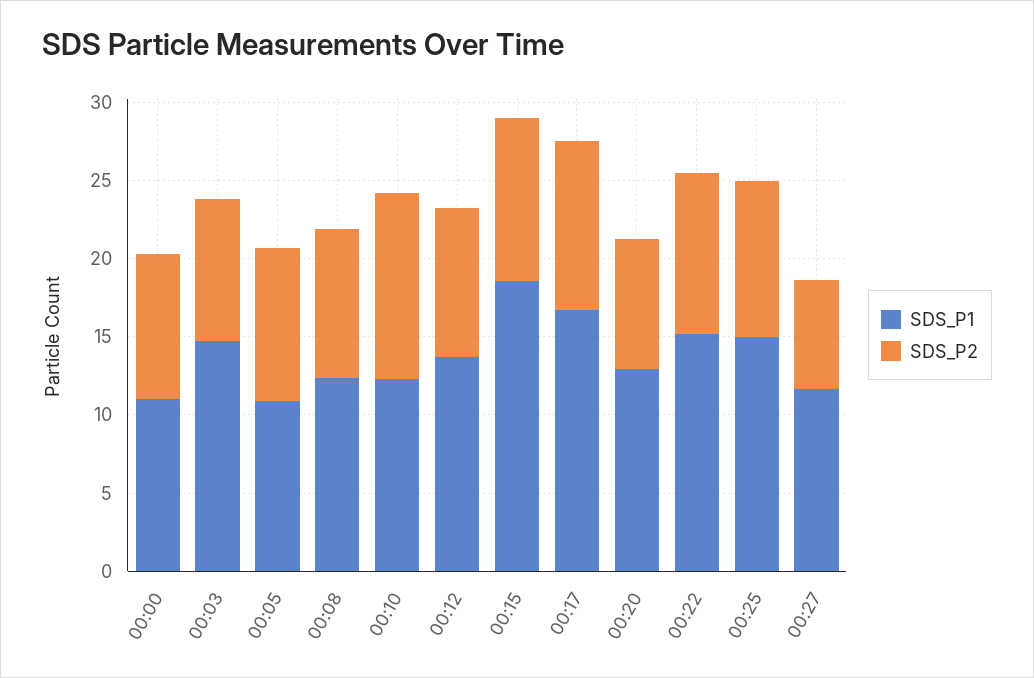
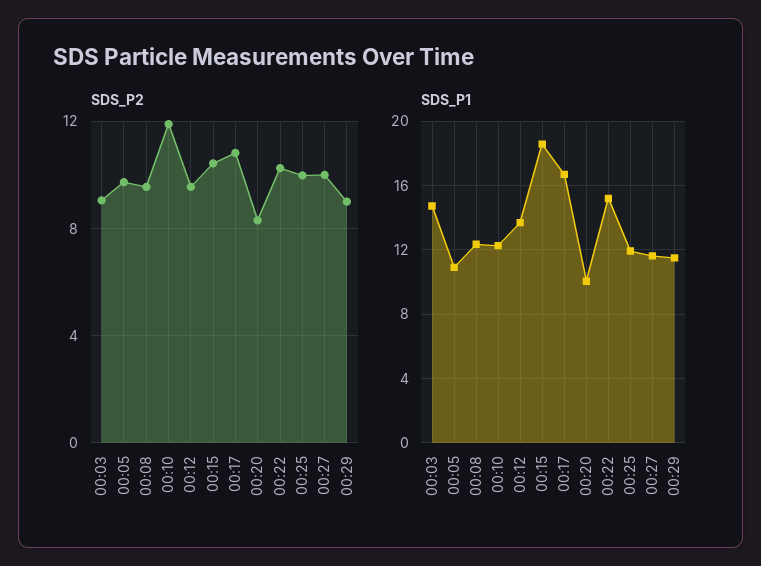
SDS_P1, 00:00: 11 -> none
SDS_P2, 00:00: 9 -> none
SDS_P1, 00:20: 13 -> 10
SDS_P1, 00:25: 15 -> 12
SDS_P2, 00:27: 7 -> 10
SDS_P2, 00:29: none -> 9
SDS_P1, 00:29: none -> 11.5

